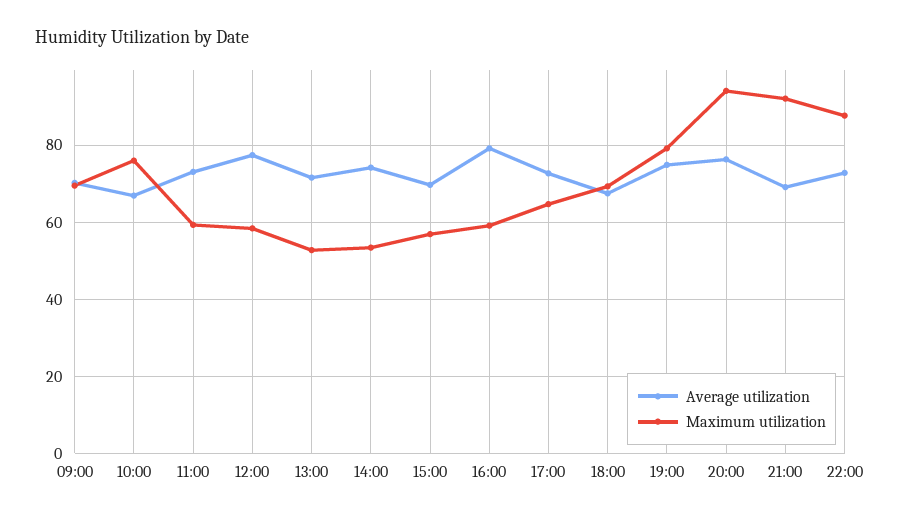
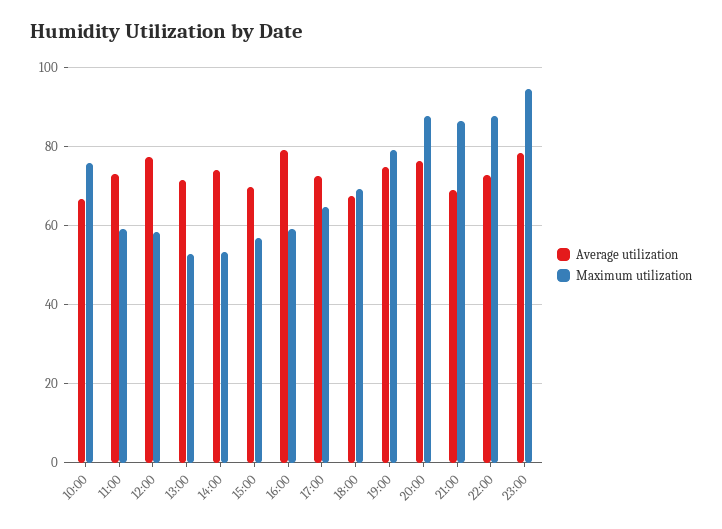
Average utilization, 09:00: 70 -> none
Maximum utilization, 09:00: 70 -> none
Maximum utilization, 20:00: 94 -> 88
Maximum utilization, 21:00: 92 -> 86
Average utilization, 23:00: none -> 78
Maximum utilization, 23:00: none -> 94

